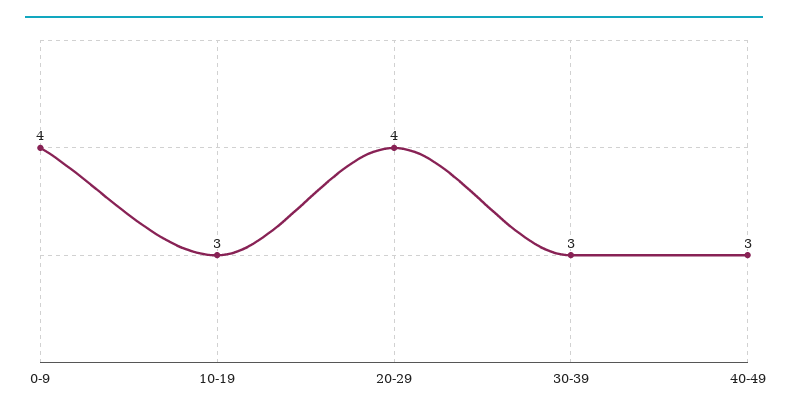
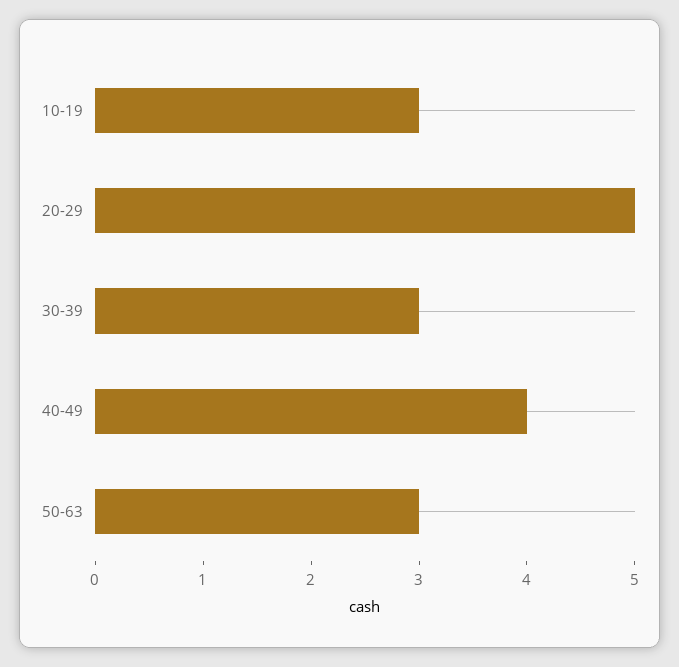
0-9: 4 -> none
20-29: 4 -> 5
40-49: 3 -> 4
50-63: none -> 3

